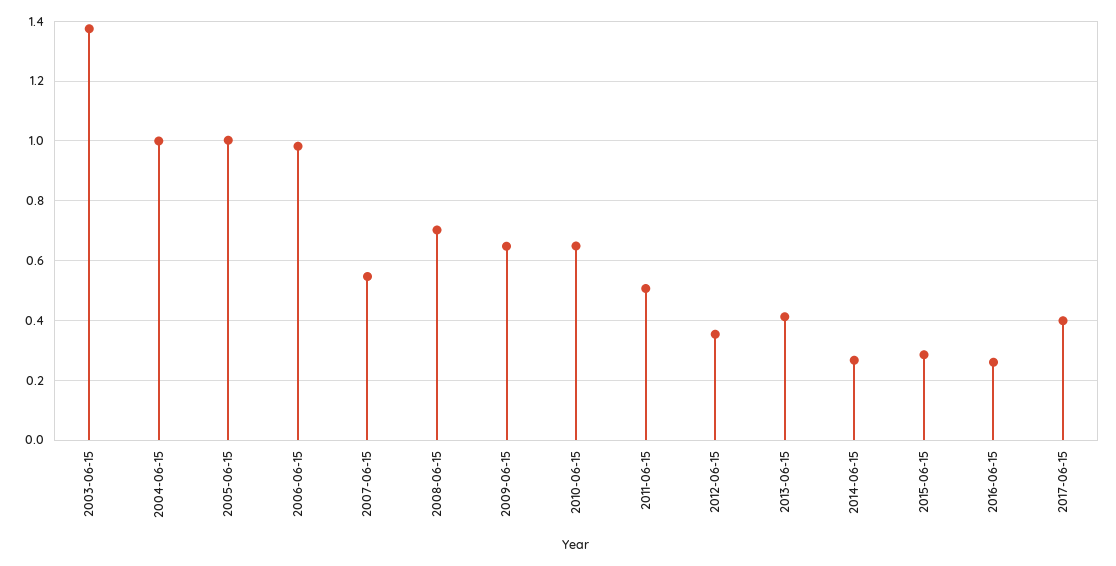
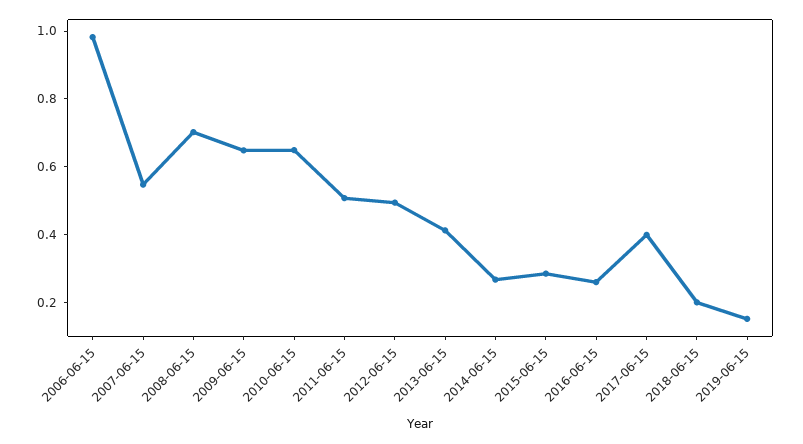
2003-06-15: 1.375 -> none
2004-06-15: 1 -> none
2005-06-15: 1 -> none
2012-06-15: 0.35 -> 0.5
2018-06-15: none -> 0.2
2019-06-15: none -> 0.15

